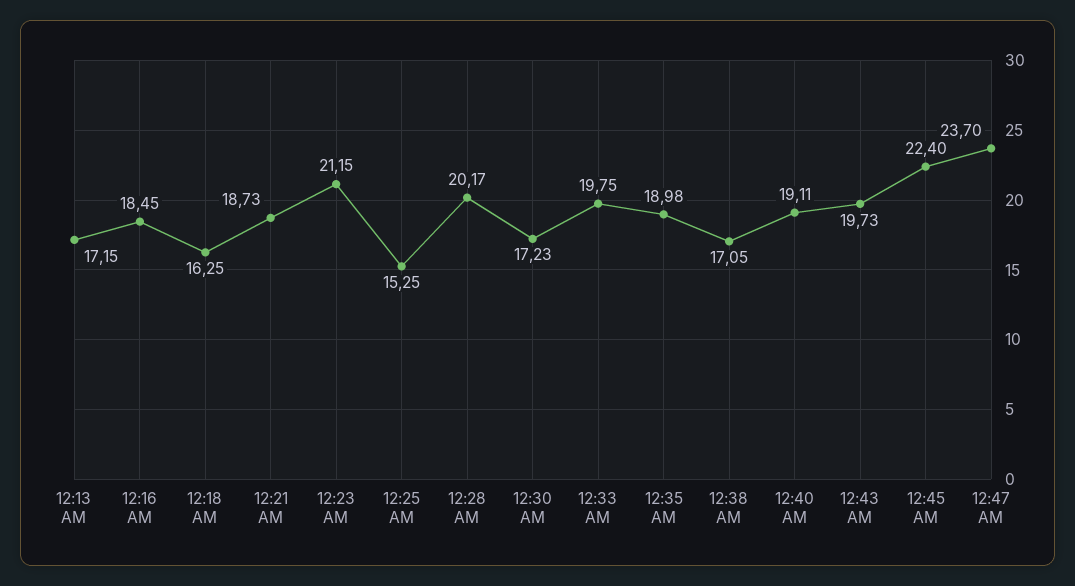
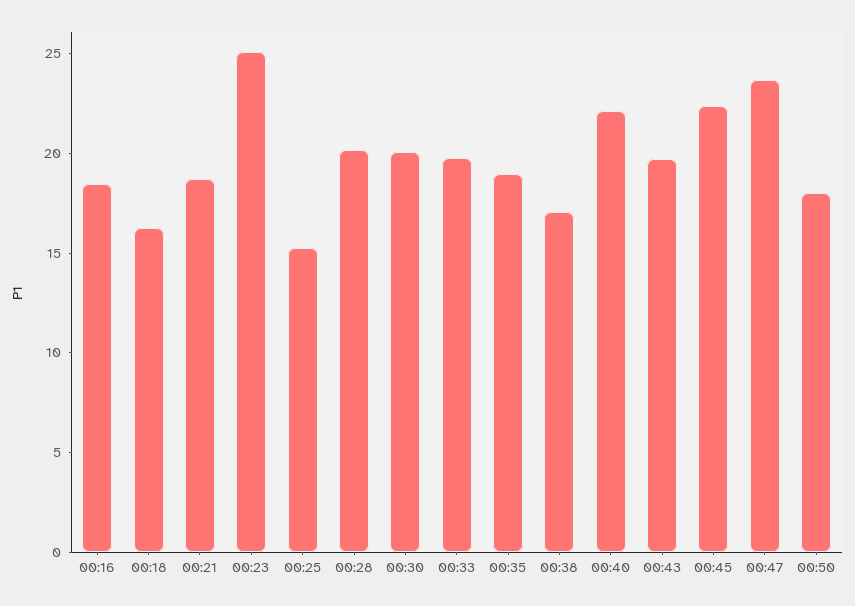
12:13 AM: 17.15 -> none
12:23 AM: 21.15 -> 25
12:30 AM: 17.23 -> 20
12:40 AM: 19.11 -> 22
00:50: none -> 18

